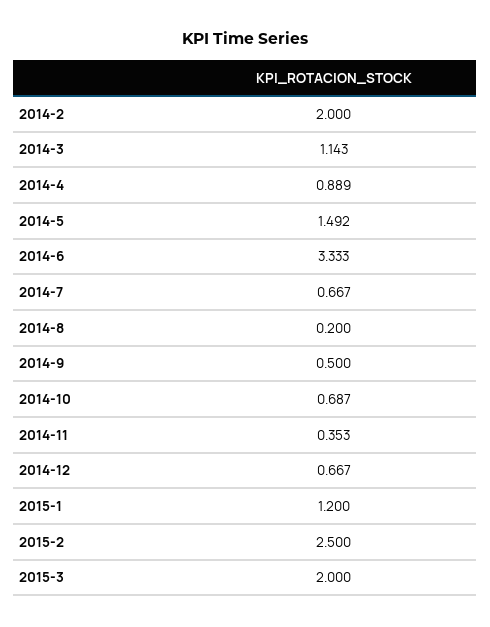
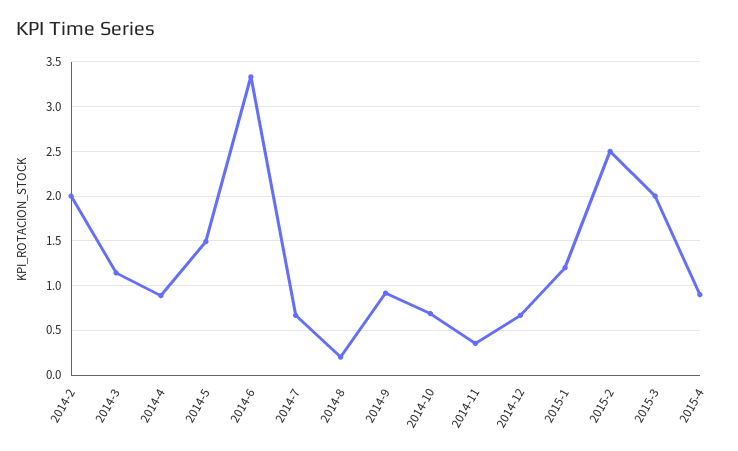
2014-9: 0.5 -> 0.9
2015-4: none -> 0.9

